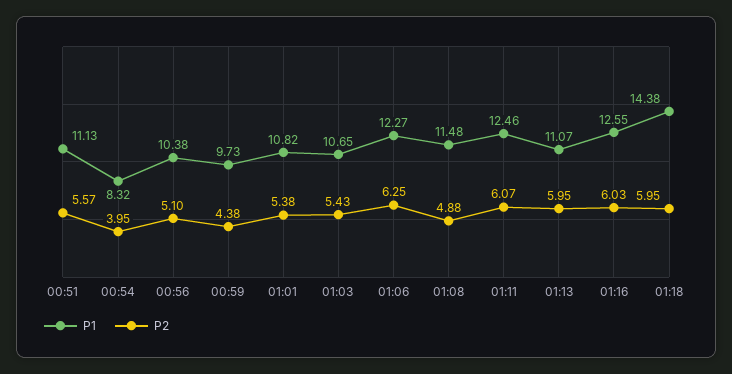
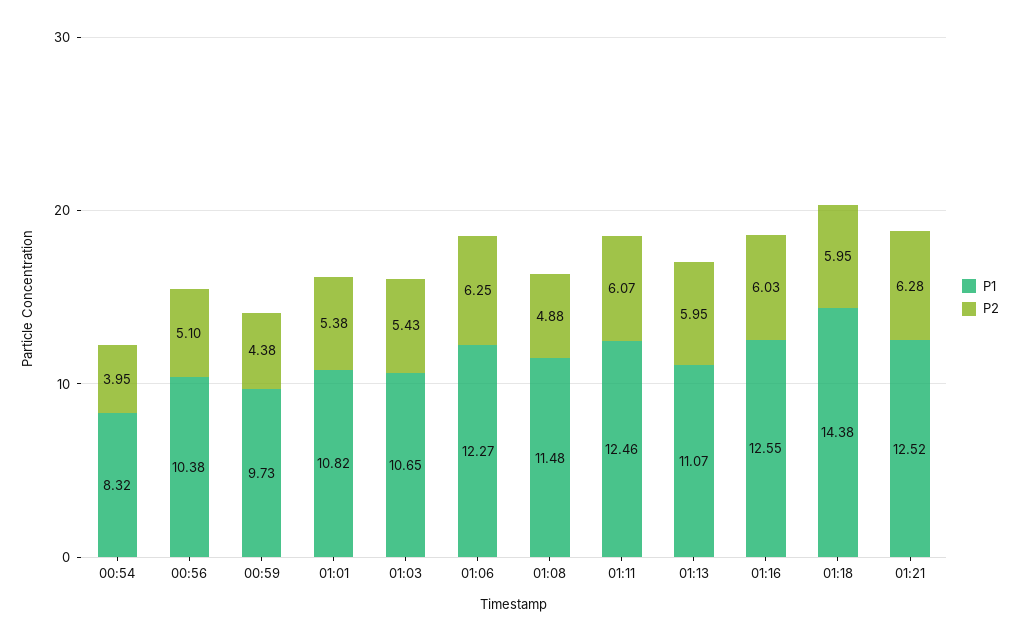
P1, 00:51: 11.13 -> none
P2, 00:51: 5.57 -> none
P1, 01:21: none -> 12.52
P2, 01:21: none -> 6.28

